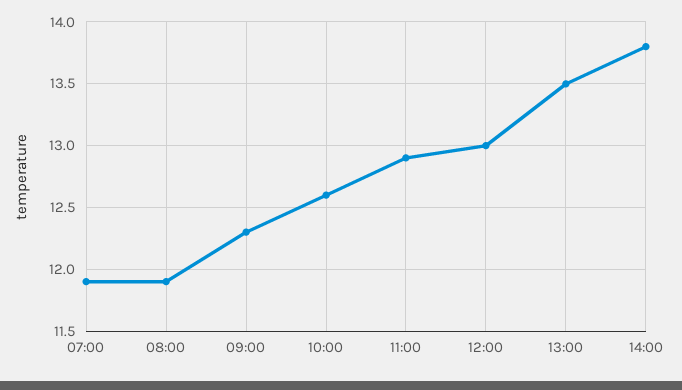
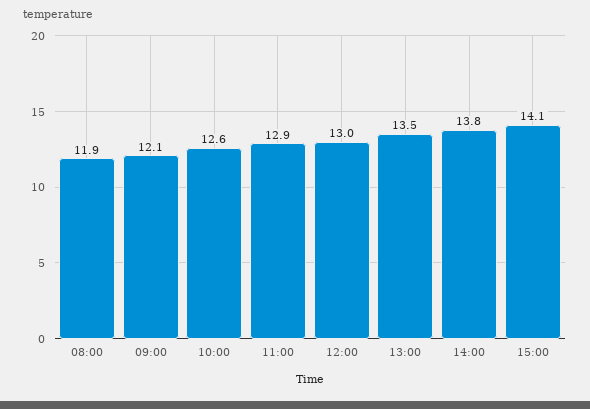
07:00: 11.9 -> none
09:00: 12.3 -> 12.1
15:00: none -> 14.1

